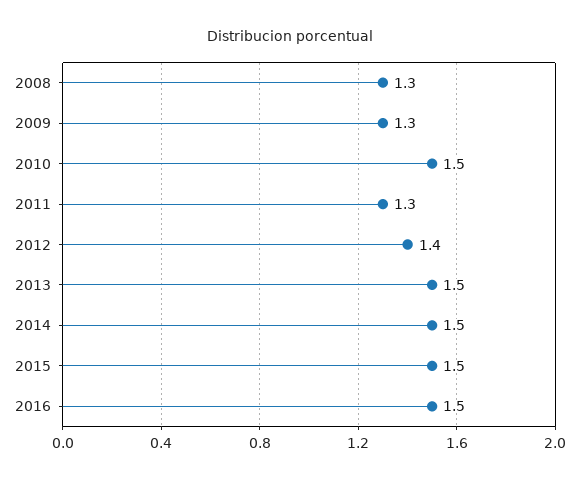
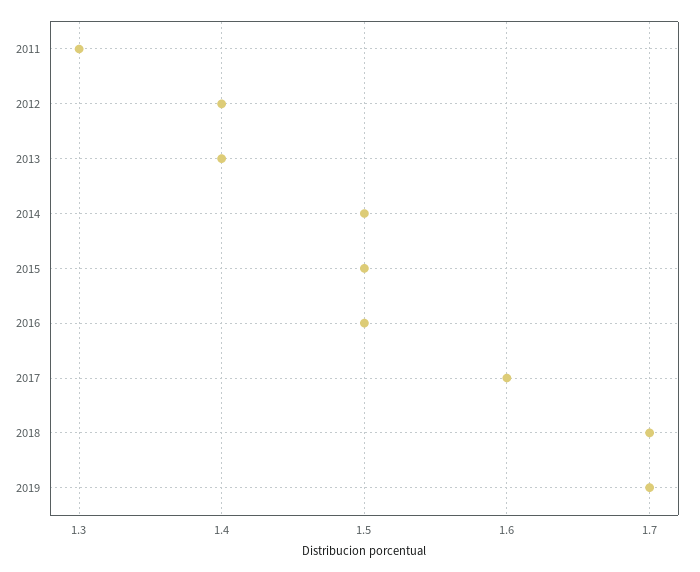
2008: 1.3 -> none
2009: 1.3 -> none
2010: 1.5 -> none
2013: 1.5 -> 1.4
2017: none -> 1.6
2018: none -> 1.7
2019: none -> 1.7

